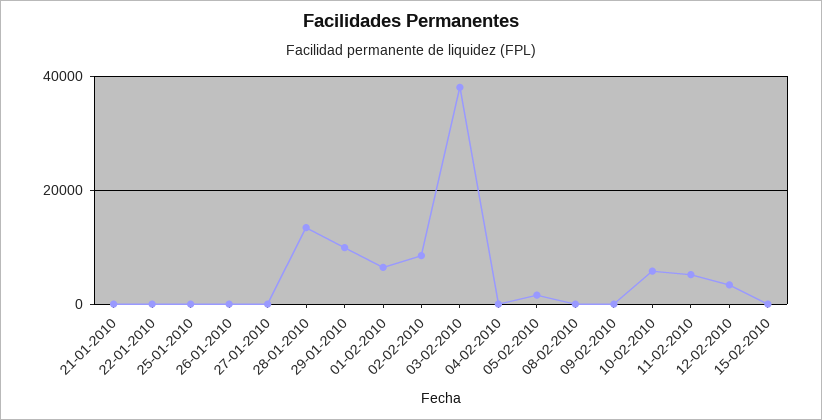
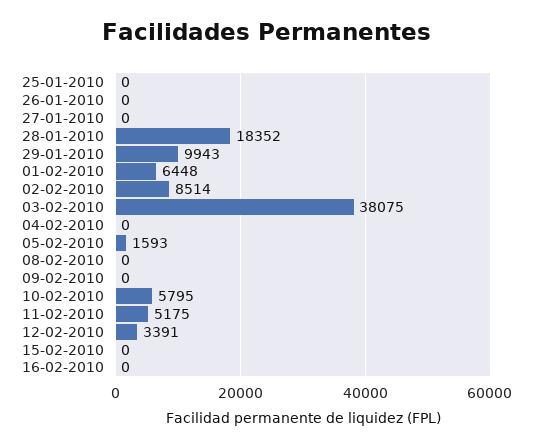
21-01-2010: 0 -> none
22-01-2010: 0 -> none
28-01-2010: 14000 -> 18352
16-02-2010: none -> 0

